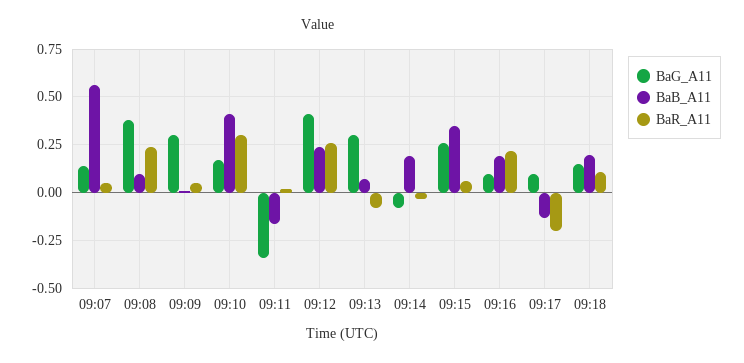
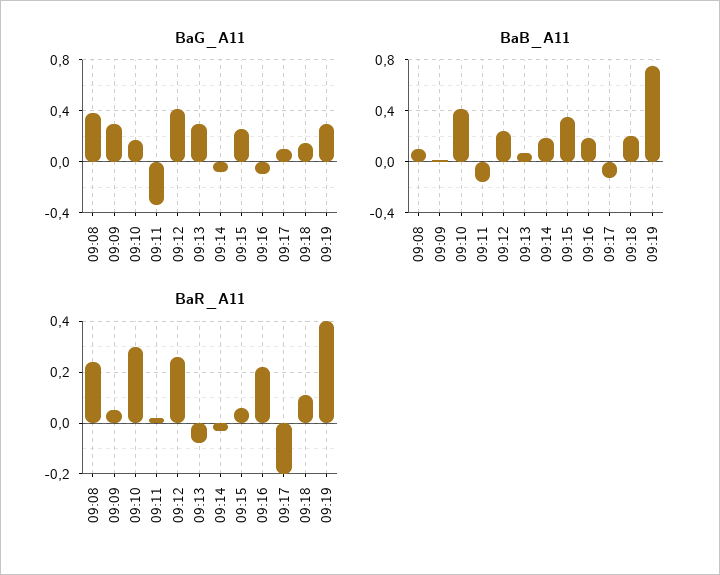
BaG_A11, 09:07: 0.15 -> none
BaB_A11, 09:07: 0.55 -> none
BaR_A11, 09:07: 0.05 -> none
BaG_A11, 09:16: 0.1 -> -0.1
BaG_A11, 09:19: none -> 0.3
BaB_A11, 09:19: none -> 0.75
BaR_A11, 09:19: none -> 0.4

